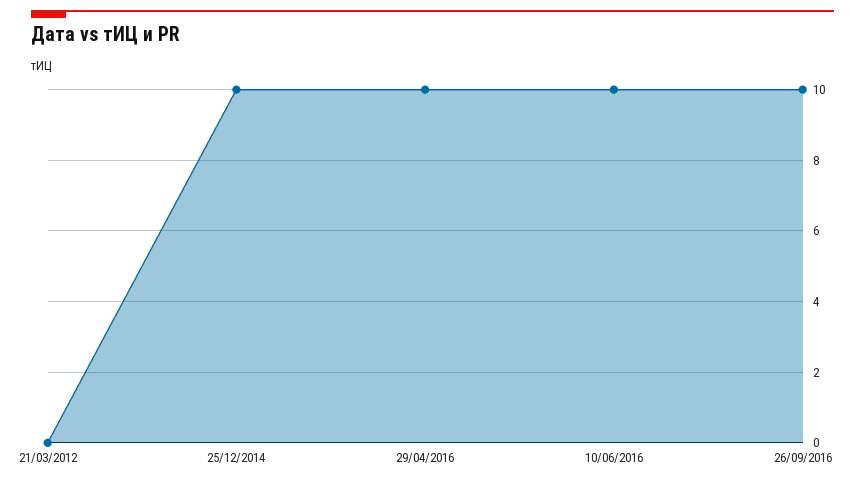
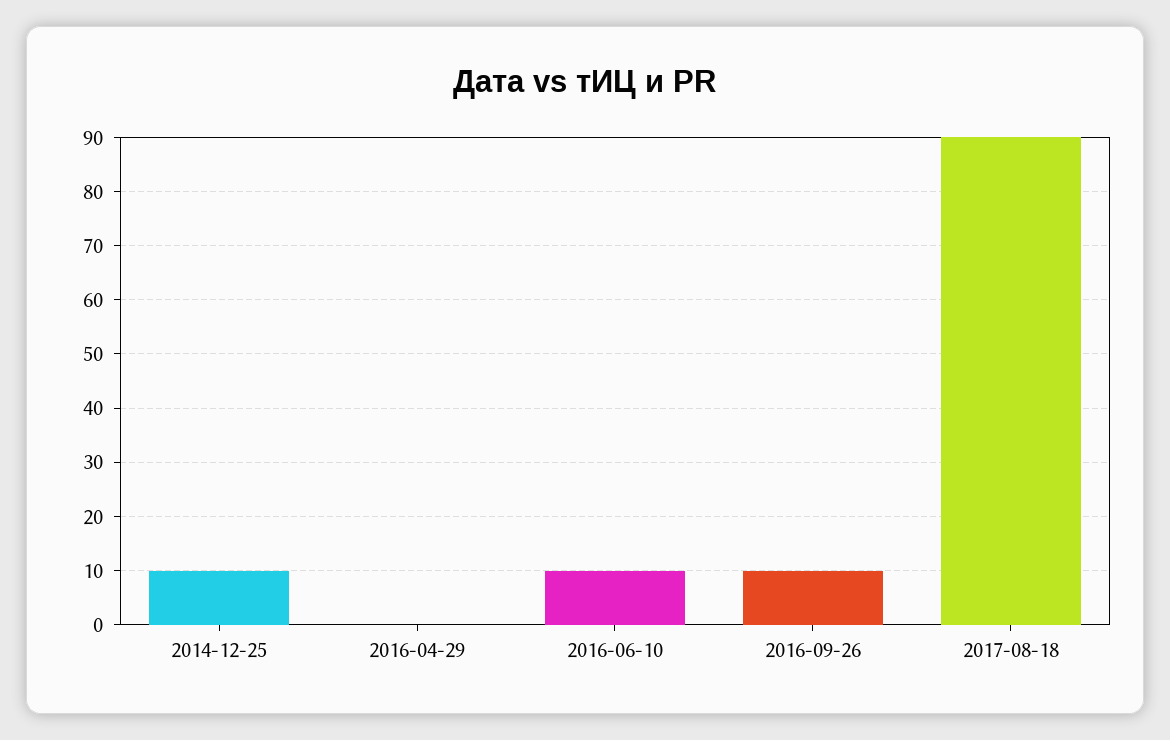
21/03/2012: 0 -> none
29/04/2016: 10 -> 0
2017-08-18: none -> 90

